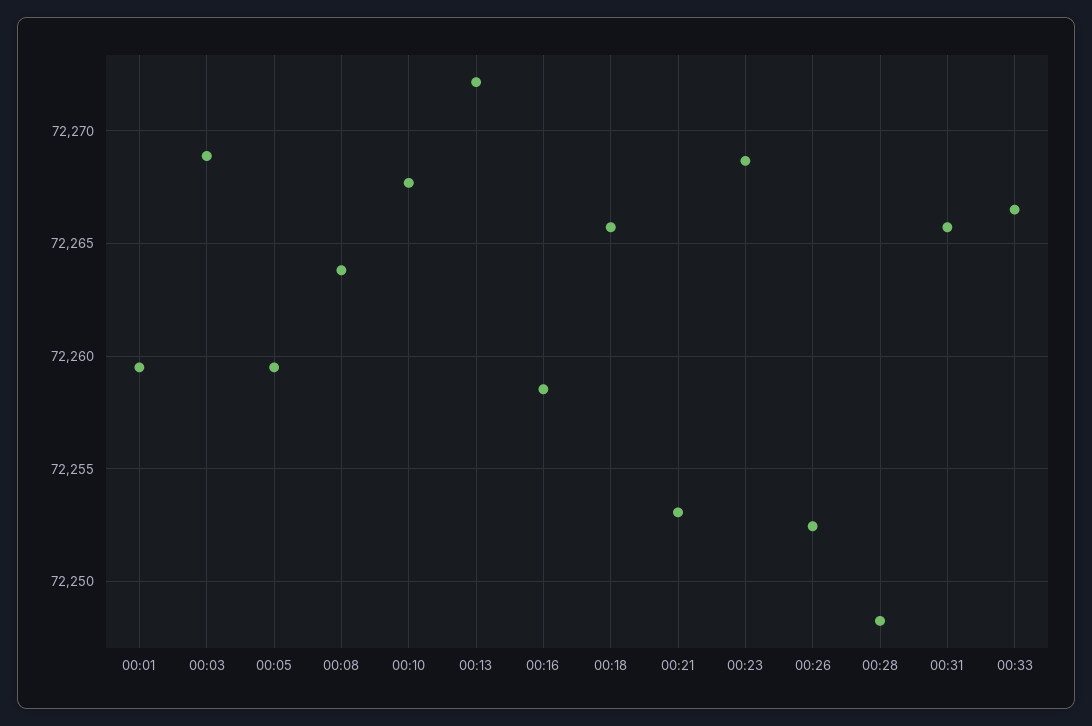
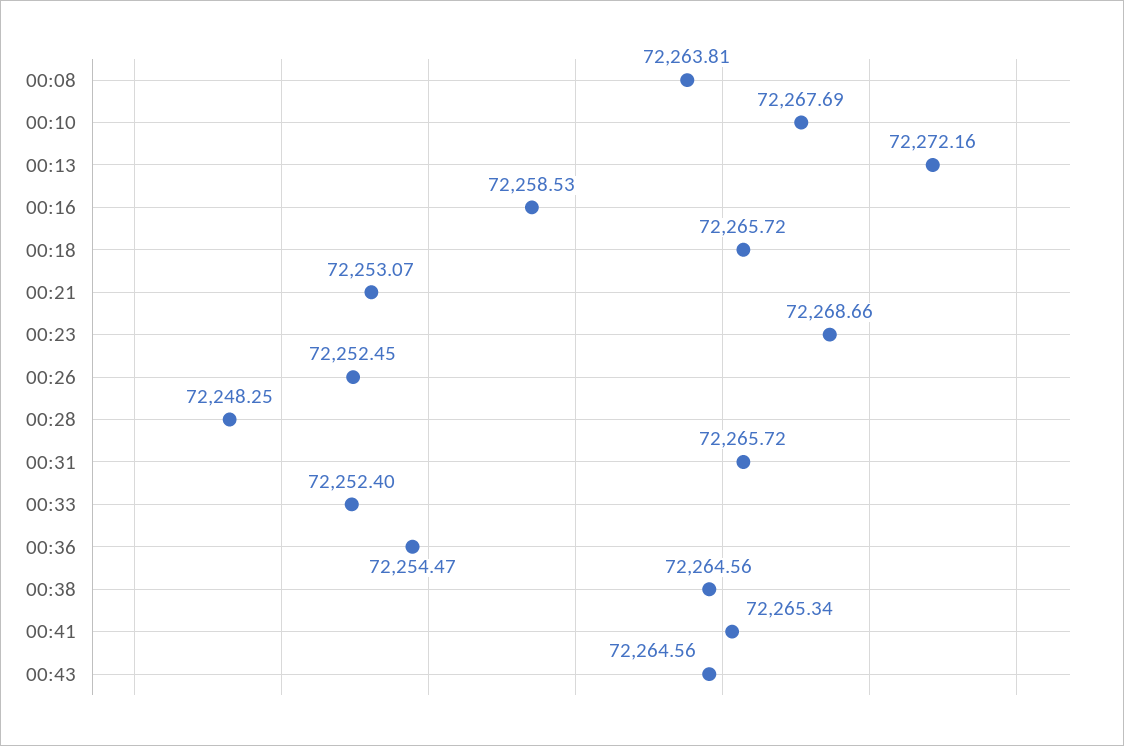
00:01: 72259.5 -> none
00:03: 72269 -> none
00:05: 72259.5 -> none
00:33: 72266.5 -> 72252.4
00:36: none -> 72254.47
00:38: none -> 72264.56
00:41: none -> 72265.34
00:43: none -> 72264.56

